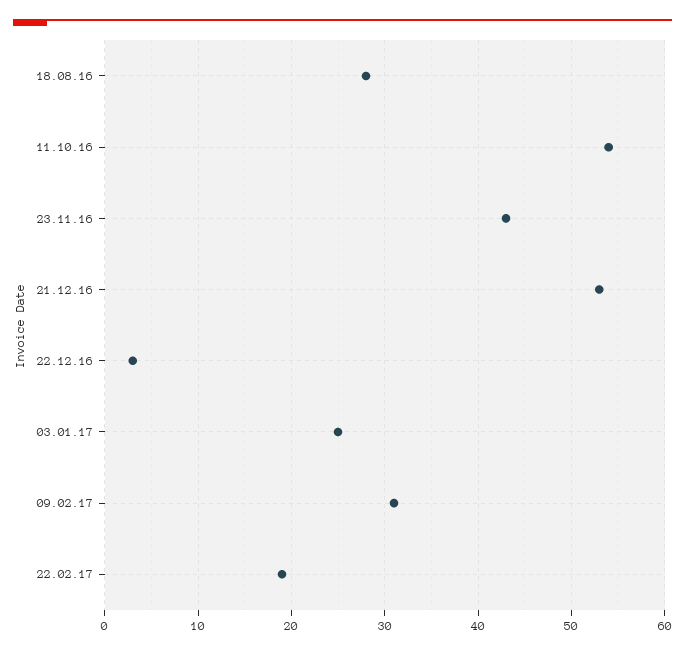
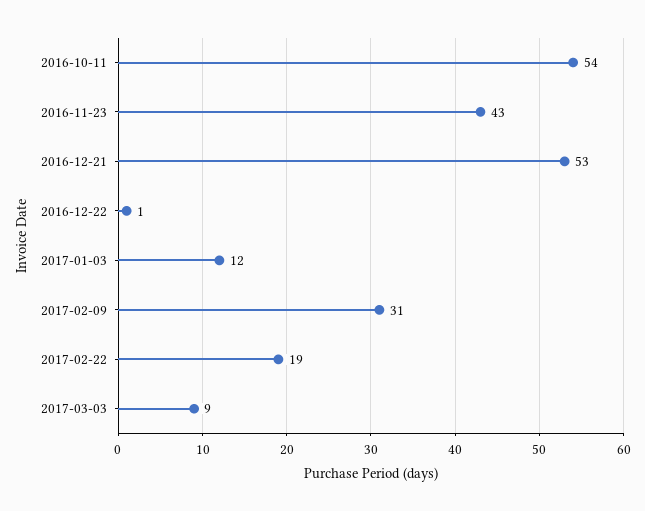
18.08.16: 28 -> none
22.12.16: 3 -> 1
03.01.17: 25 -> 12
2017-03-03: none -> 9

